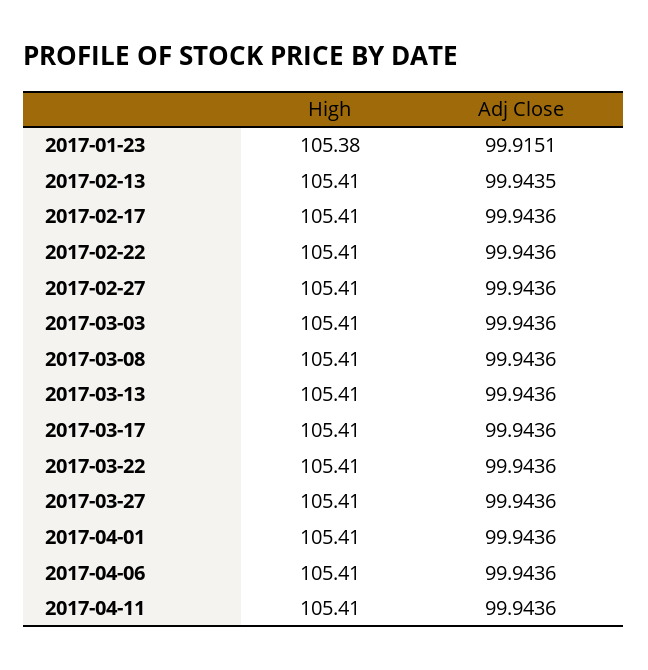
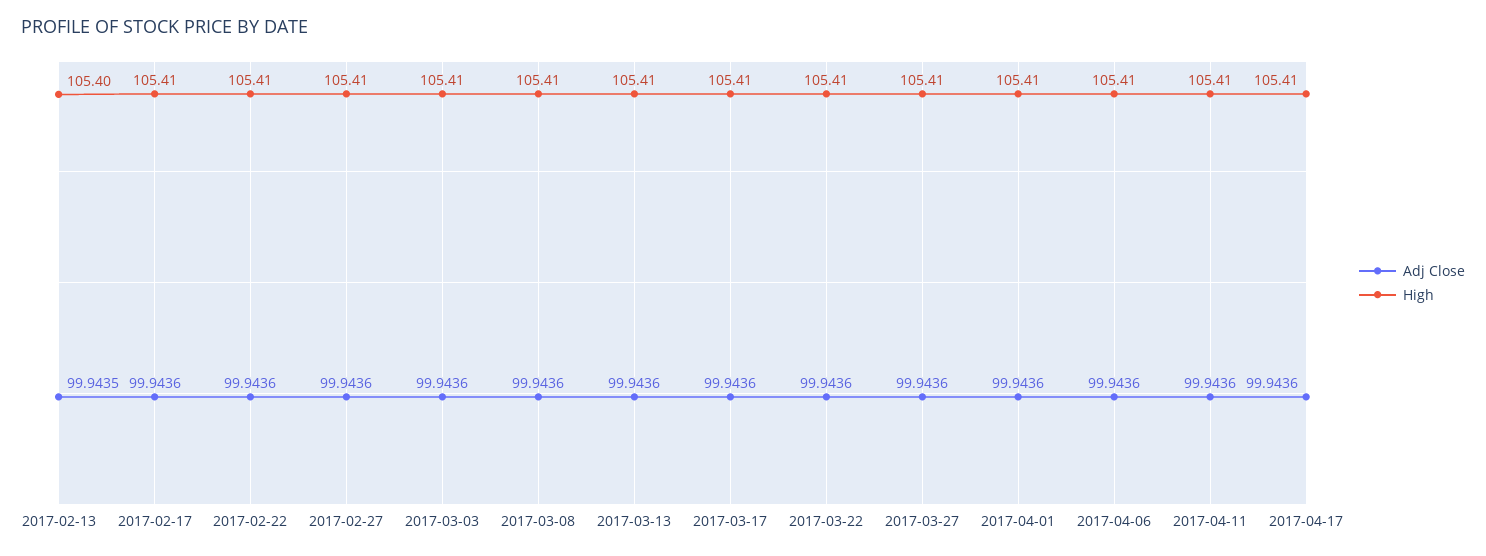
High, 2017-01-23: 105.38 -> none
Adj Close, 2017-01-23: 99.9151 -> none
High, 2017-02-13: 105.41 -> 105.4
Adj Close, 2017-04-17: none -> 99.9436
High, 2017-04-17: none -> 105.41

